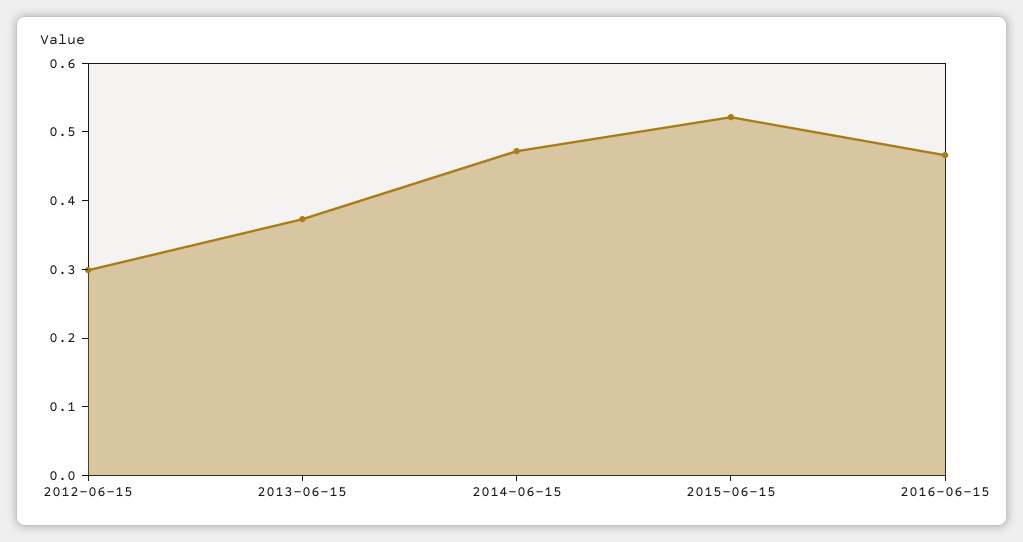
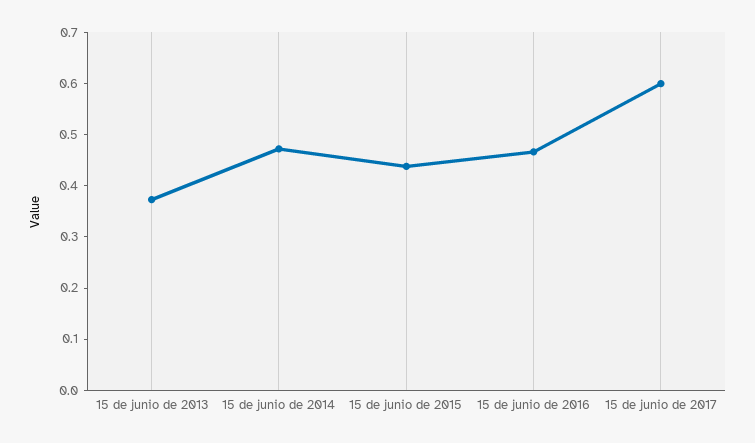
2012-06-15: 0.3 -> none
2015-06-15: 0.52 -> 0.44
15 de junio de 2017: none -> 0.6

